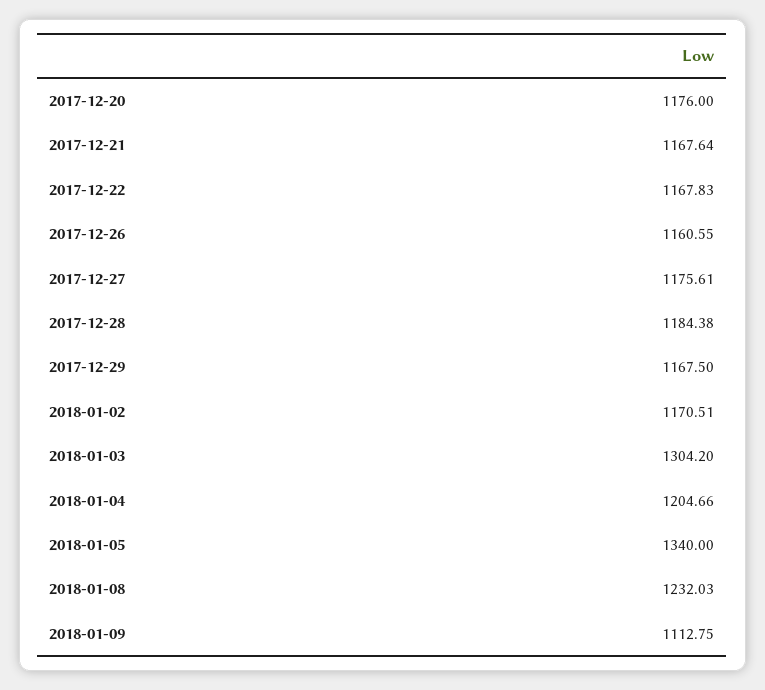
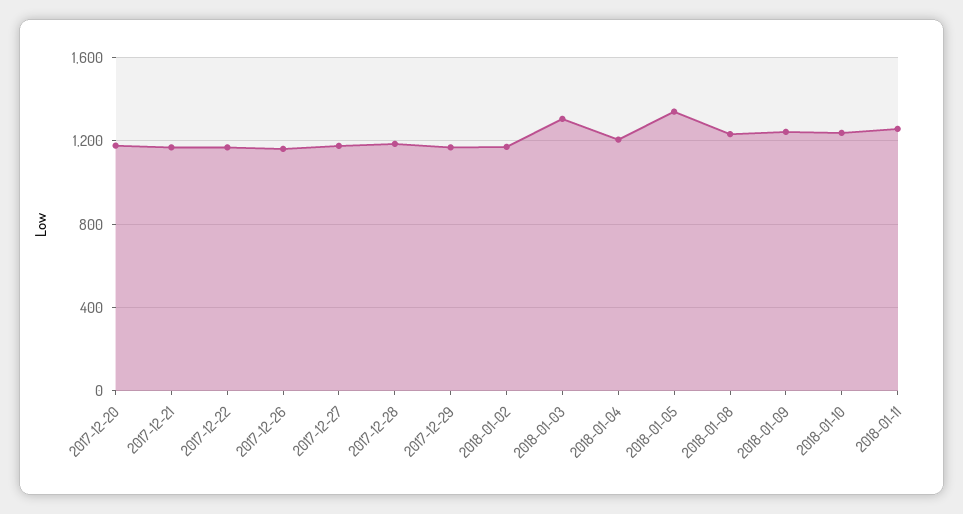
2018-01-09: 1112.75 -> 1250
2018-01-10: none -> 1250
2018-01-11: none -> 1250

